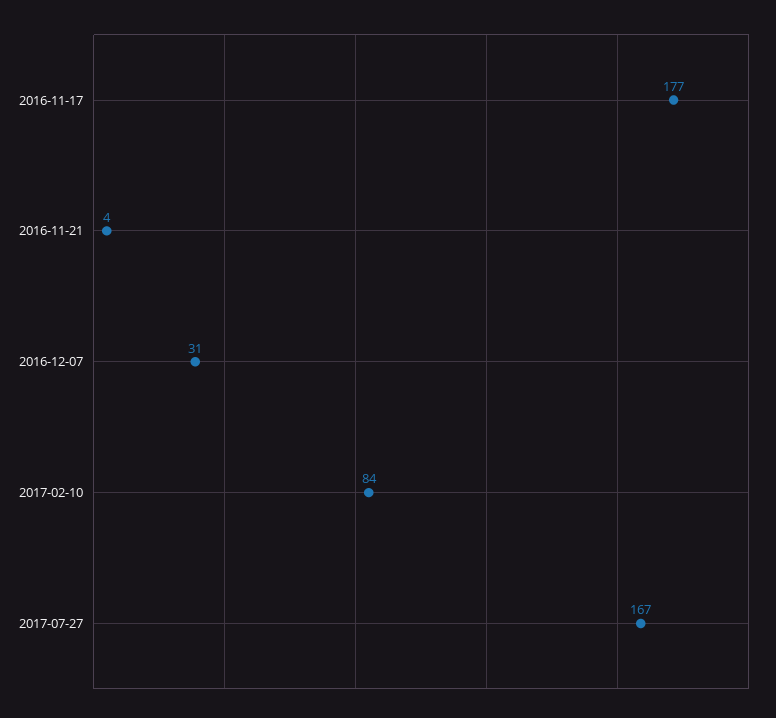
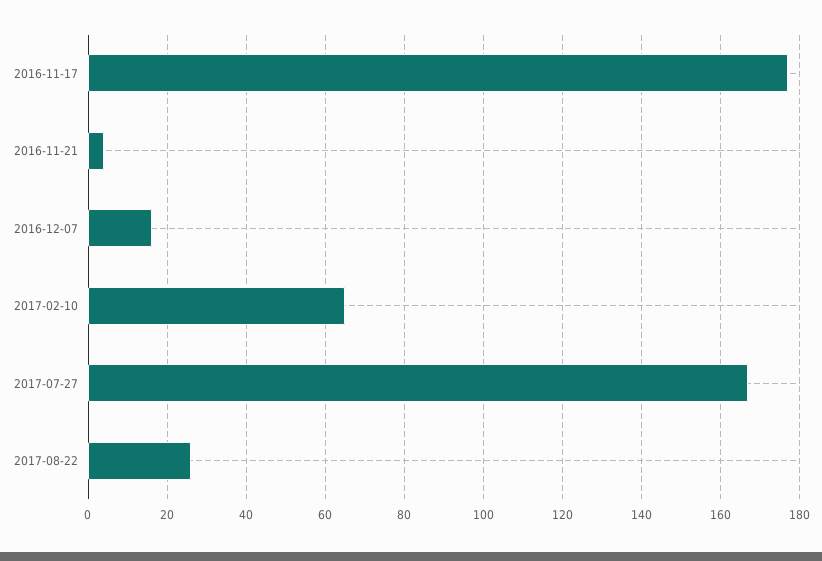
2016-12-07: 31 -> 15
2017-02-10: 84 -> 65
2017-08-22: none -> 25

